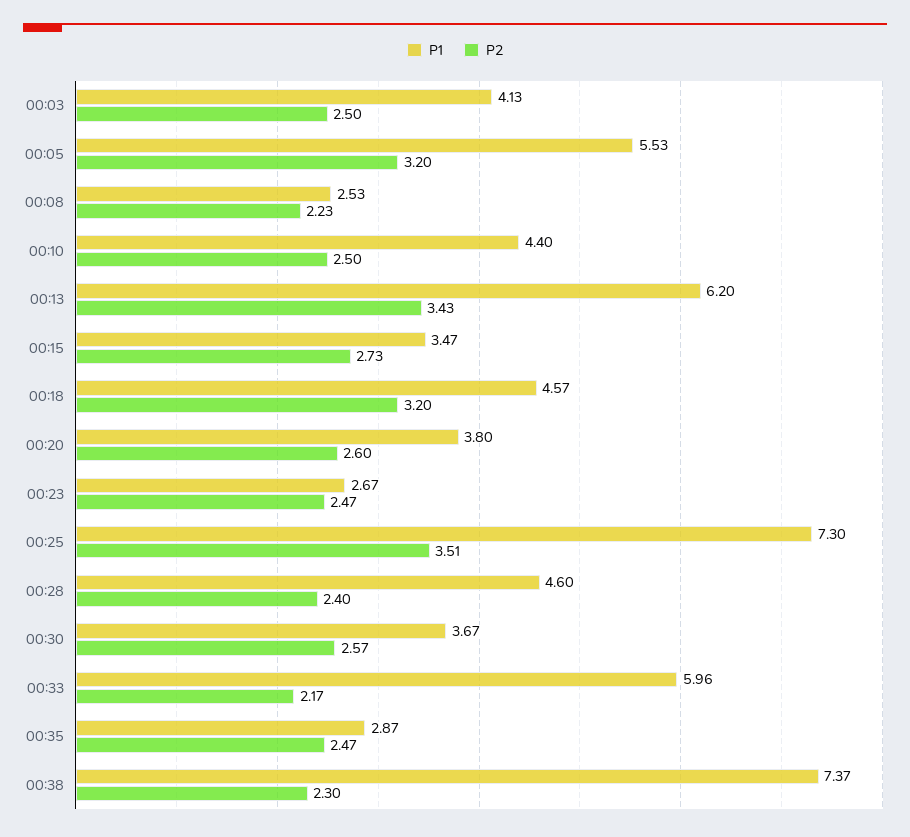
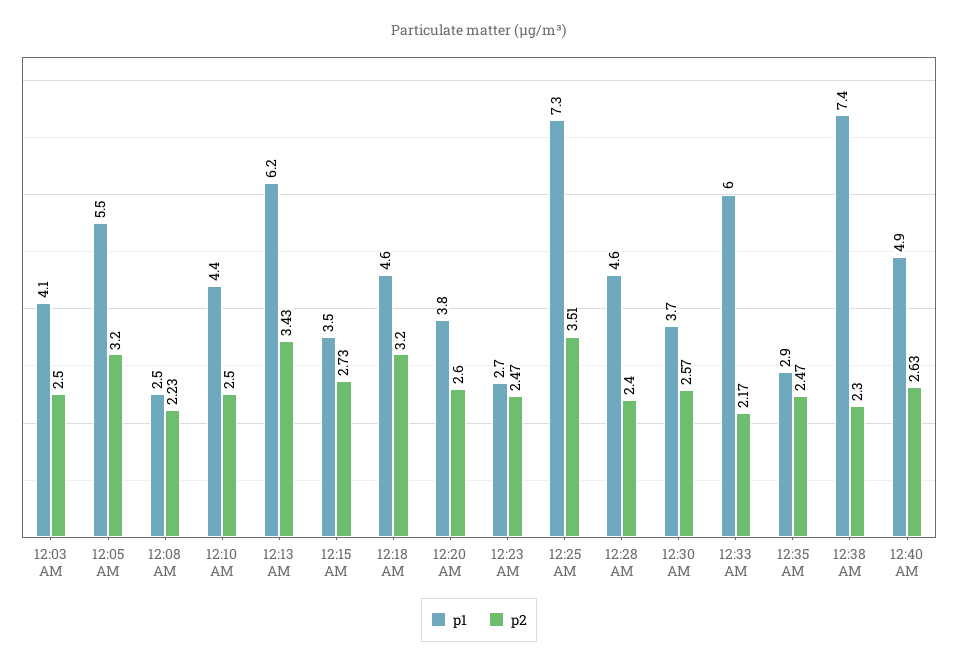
P1, 12:40 AM: none -> 4.9
P2, 12:40 AM: none -> 2.63

